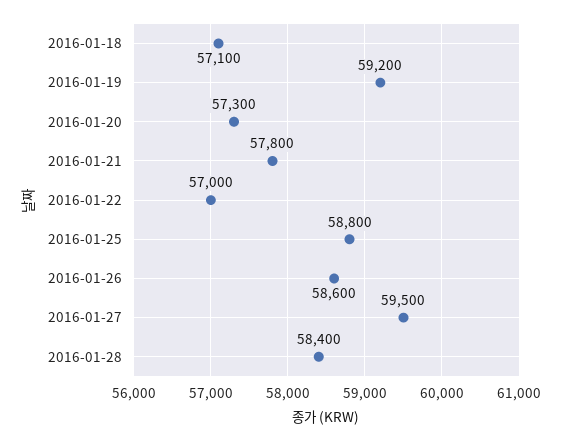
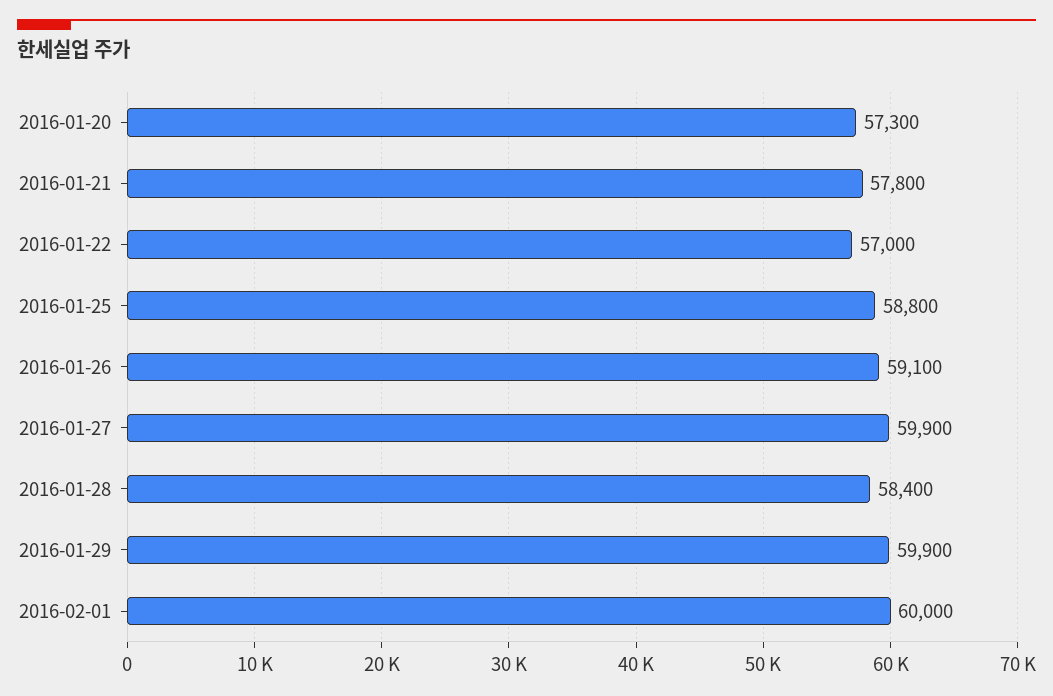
2016-01-18: 57100 -> none
2016-01-19: 59200 -> none
2016-01-26: 58600 -> 59100
2016-01-27: 59500 -> 59900
2016-01-29: none -> 59900
2016-02-01: none -> 60000

